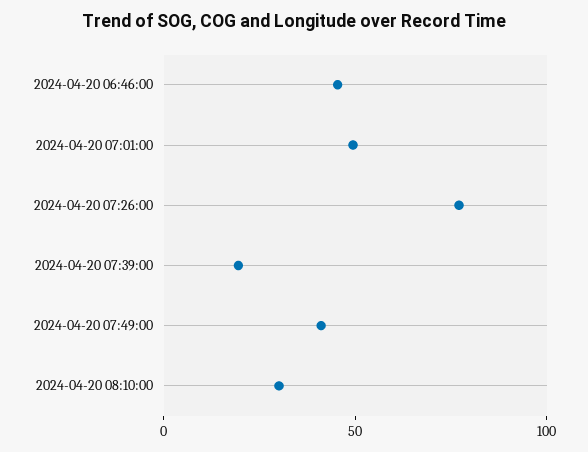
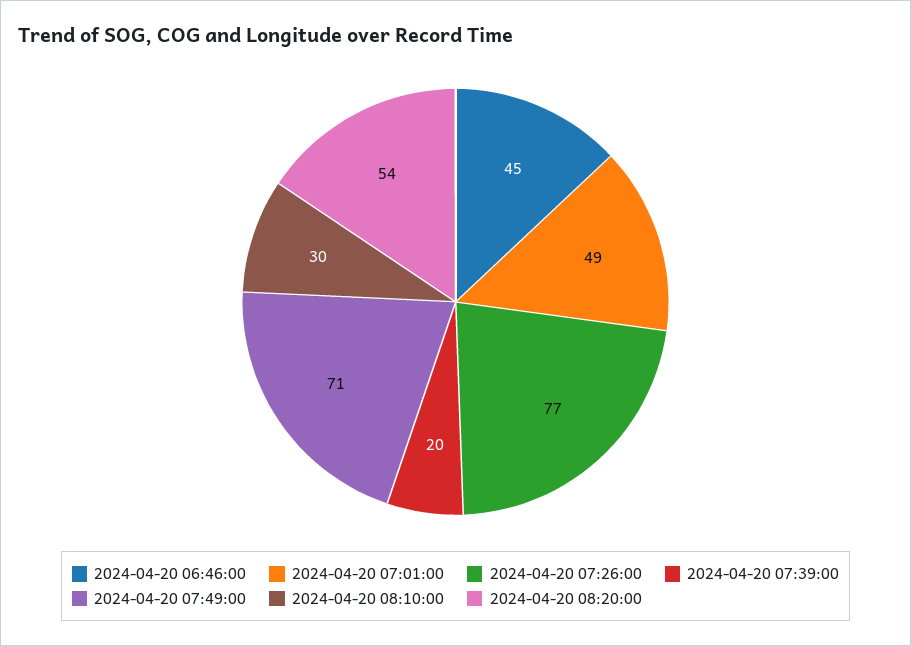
2024-04-20 07:49:00: 40 -> 71
2024-04-20 08:20:00: none -> 54

